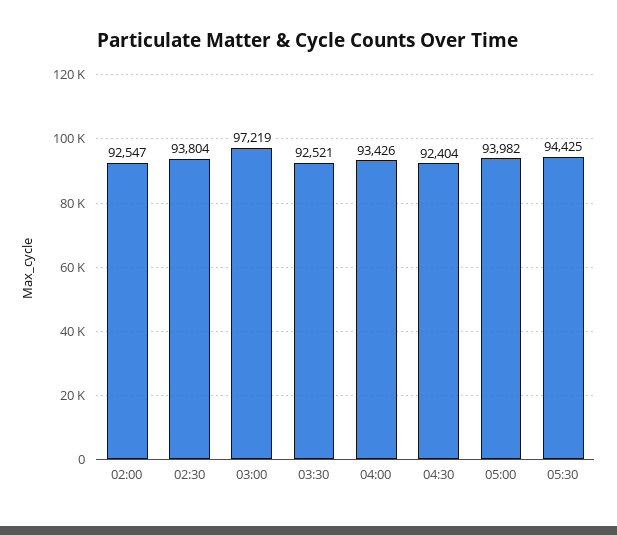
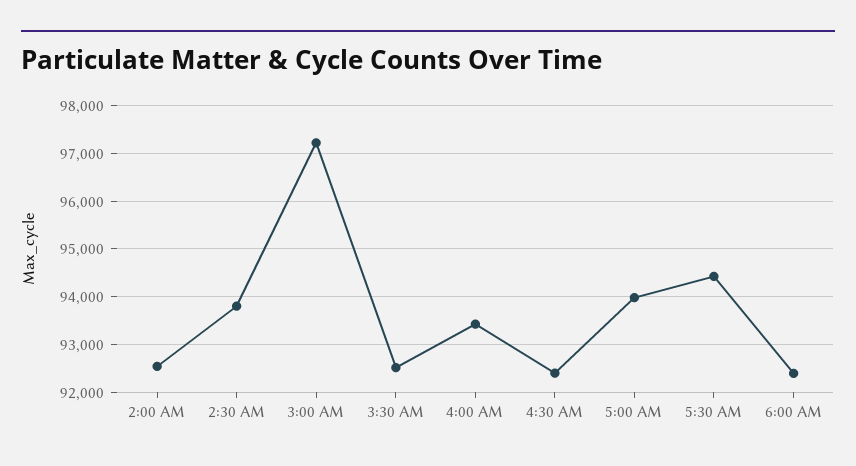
6:00 AM: none -> 92400

